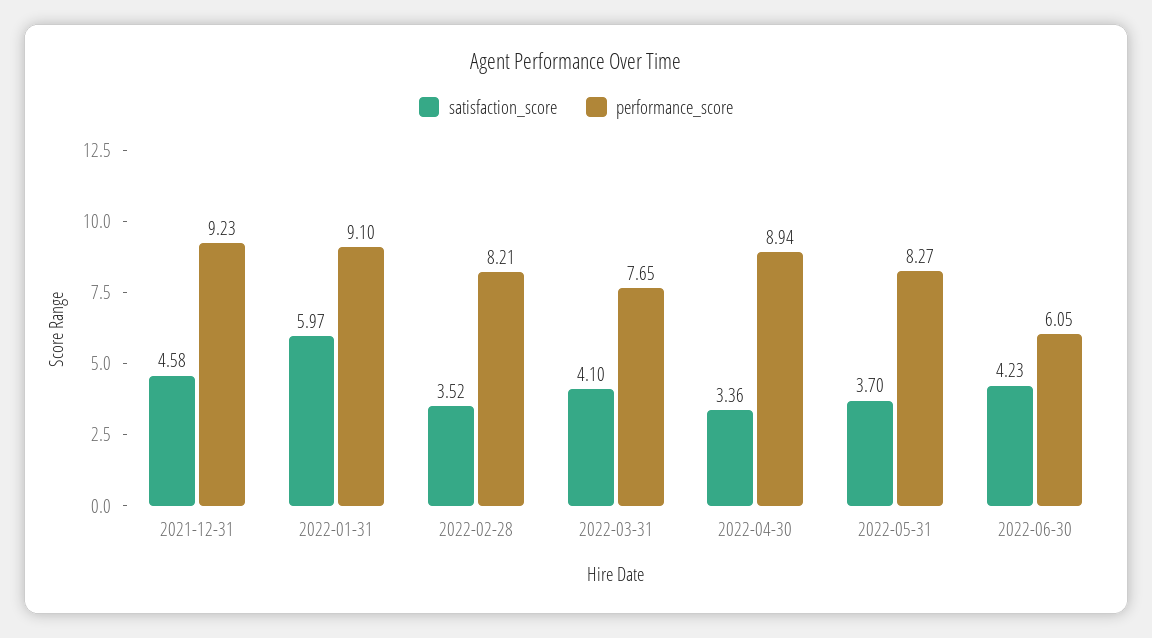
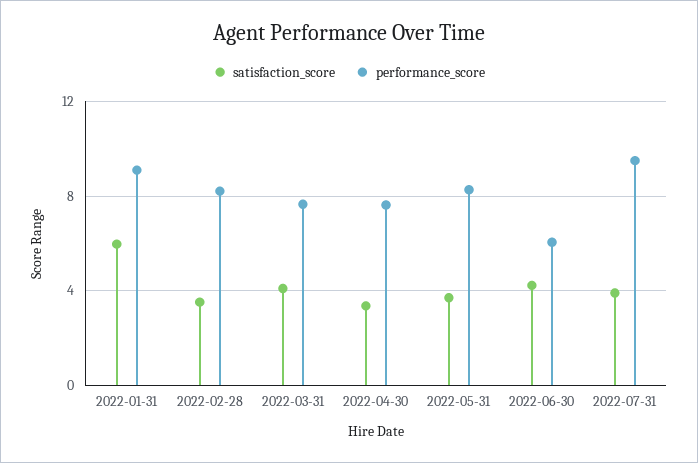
satisfaction_score, 2021-12-31: 4.58 -> none
performance_score, 2021-12-31: 9.23 -> none
performance_score, 2022-04-30: 8.94 -> 7.5
satisfaction_score, 2022-07-31: none -> 4
performance_score, 2022-07-31: none -> 9.5

